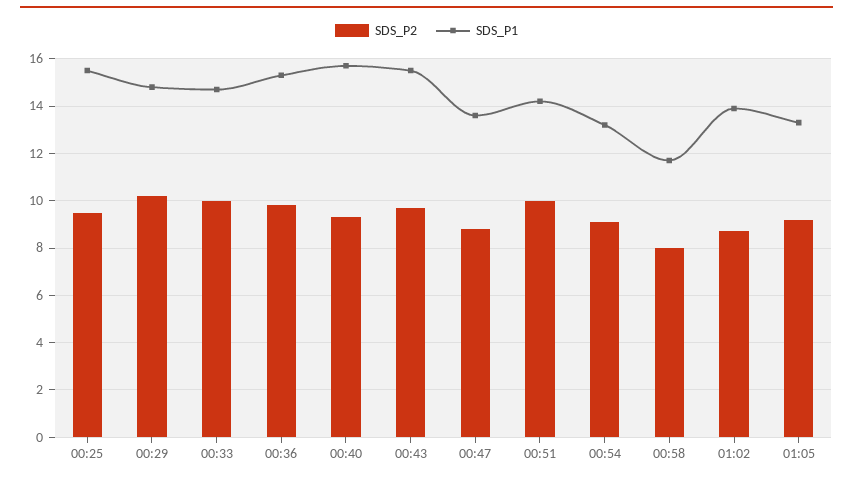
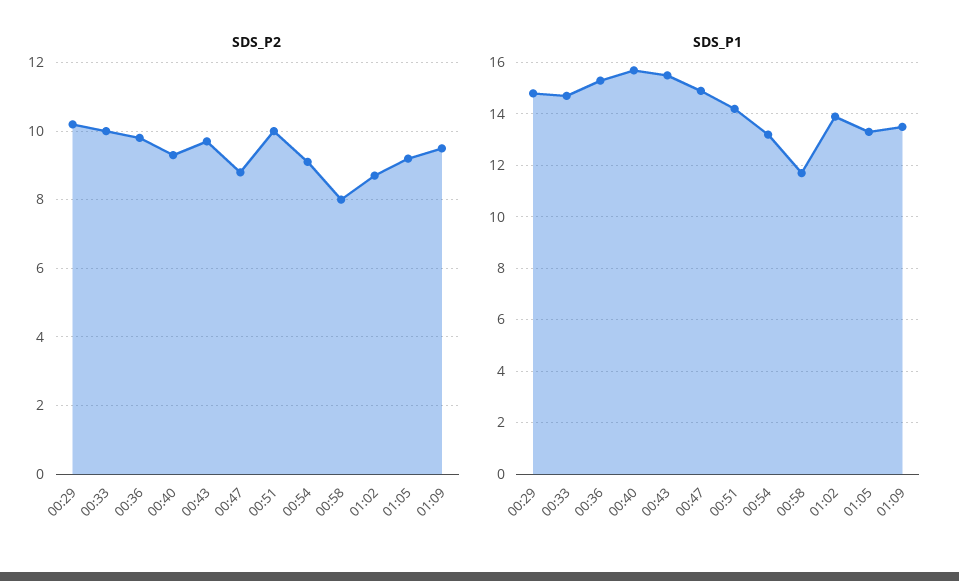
SDS_P2, 00:25: 9.5 -> none
SDS_P1, 00:25: 15.5 -> none
SDS_P1, 00:47: 13.5 -> 15
SDS_P2, 01:09: none -> 9.5
SDS_P1, 01:09: none -> 13.5

